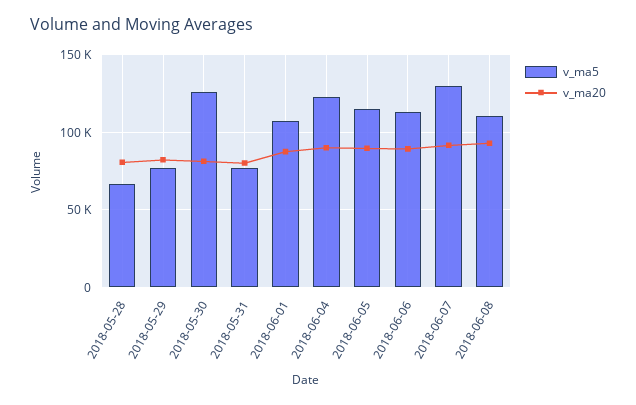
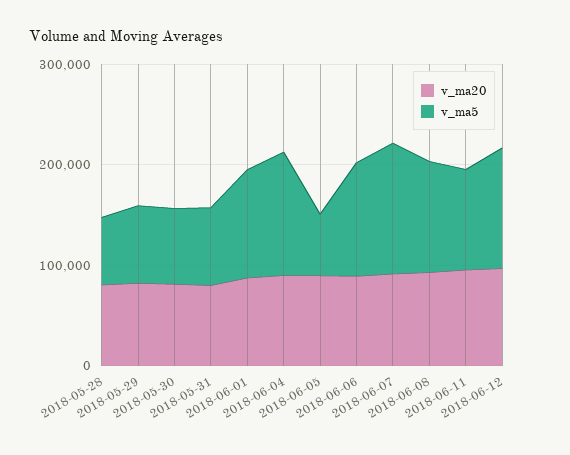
v_ma5, 2018-05-30: 125000 -> 80000
v_ma5, 2018-06-05: 115000 -> 60000
v_ma20, 2018-06-11: none -> 100000
v_ma5, 2018-06-11: none -> 100000
v_ma20, 2018-06-12: none -> 100000
v_ma5, 2018-06-12: none -> 120000

